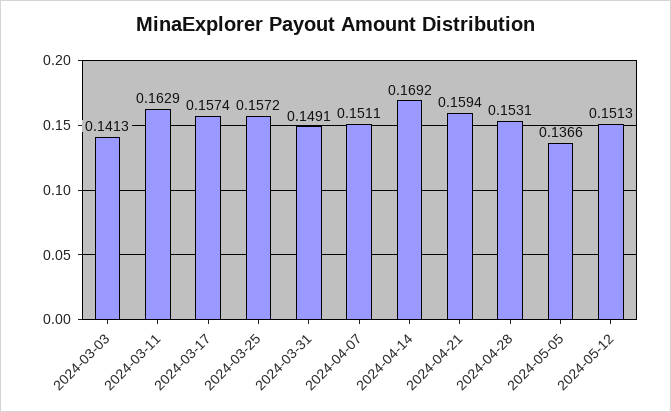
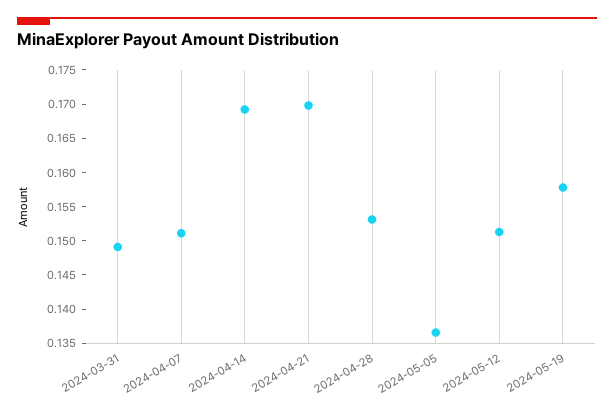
2024-03-03: 0.1413 -> none
2024-03-11: 0.1629 -> none
2024-03-17: 0.1574 -> none
2024-03-25: 0.1572 -> none
2024-04-21: 0.1594 -> 0.17
2024-05-19: none -> 0.1575

